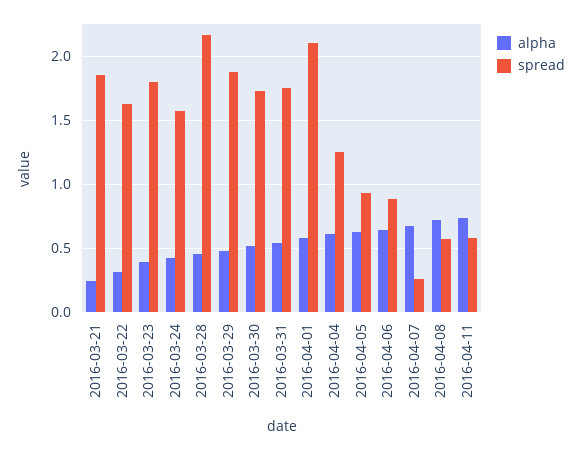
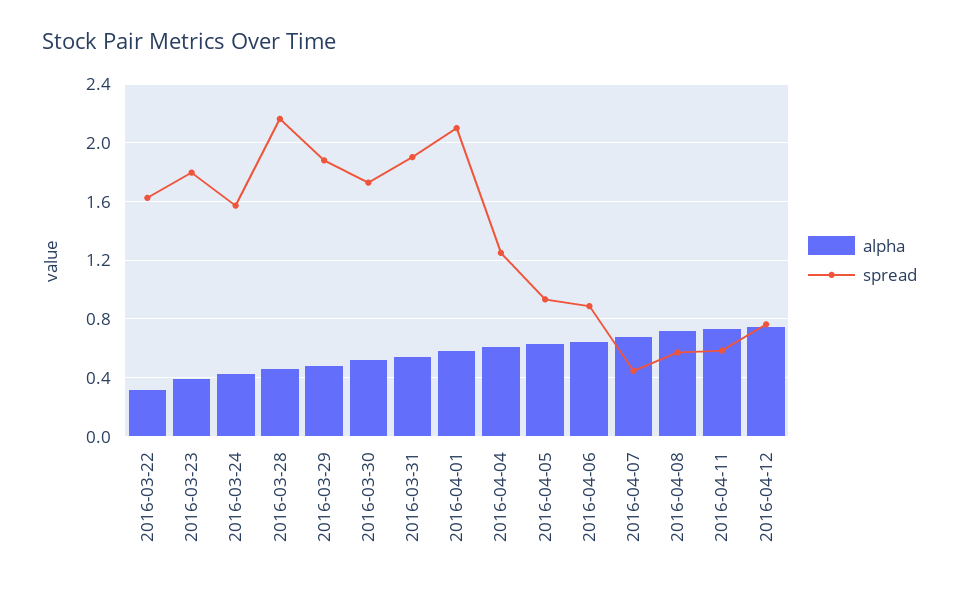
alpha, 2016-03-21: 0.25 -> none
spread, 2016-03-21: 1.85 -> none
spread, 2016-03-31: 1.75 -> 1.9
spread, 2016-04-07: 0.25 -> 0.45
alpha, 2016-04-12: none -> 0.75
spread, 2016-04-12: none -> 0.75

